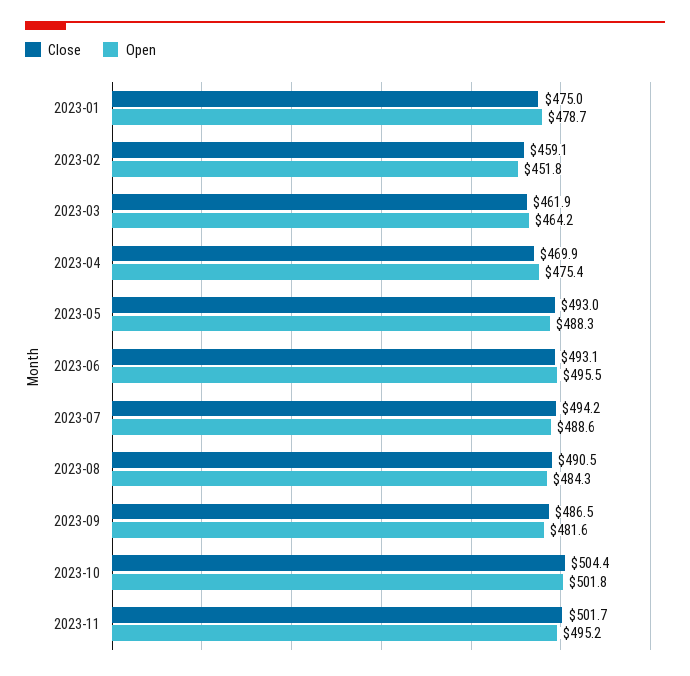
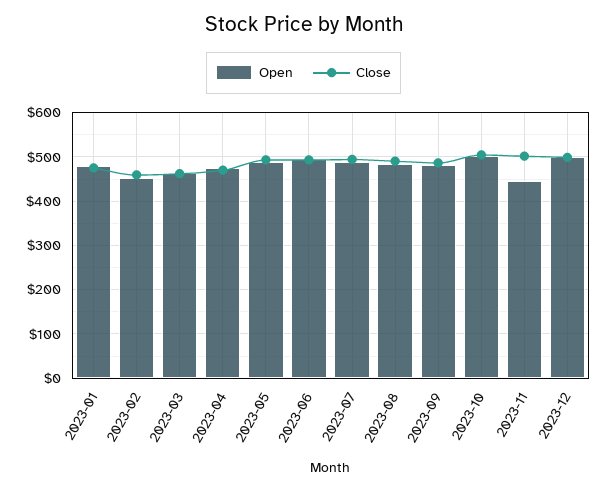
Open, 2023-11: 495.2 -> 440
Open, 2023-12: none -> 500
Close, 2023-12: none -> 500

